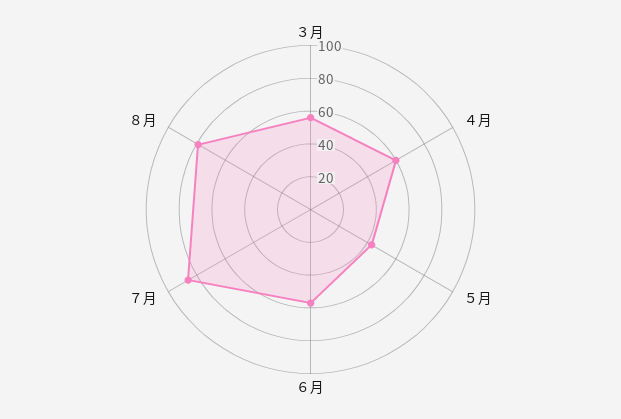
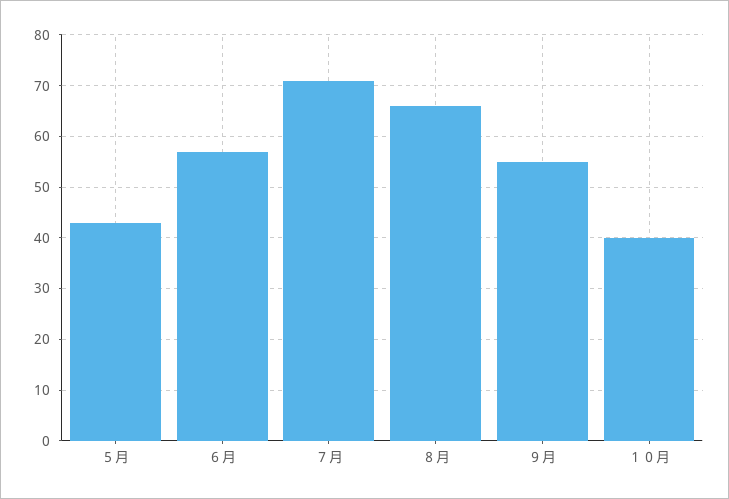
３月: 55 -> none
４月: 60 -> none
７月: 85 -> 70
８月: 80 -> 65
９月: none -> 55
１０月: none -> 40

